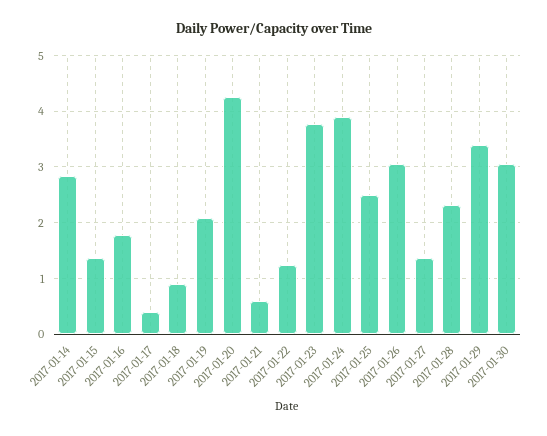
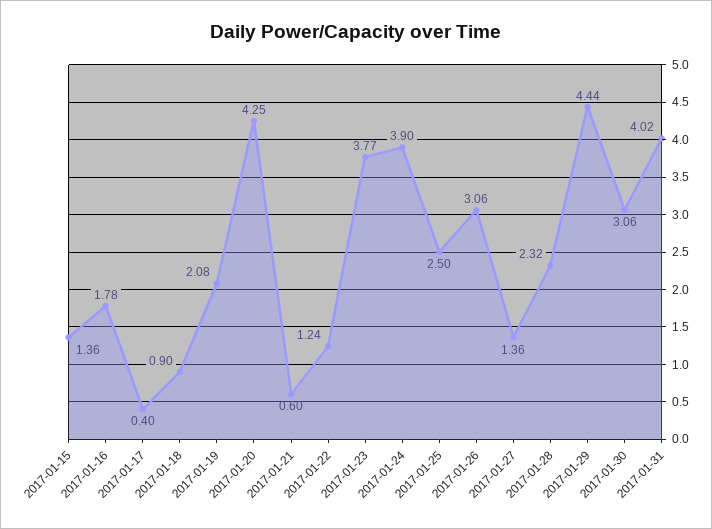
2017-01-14: 2.8 -> none
2017-01-29: 3.4 -> 4.44
2017-01-31: none -> 4.02

